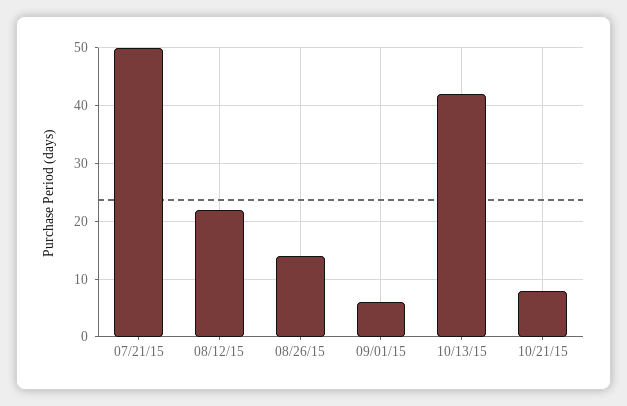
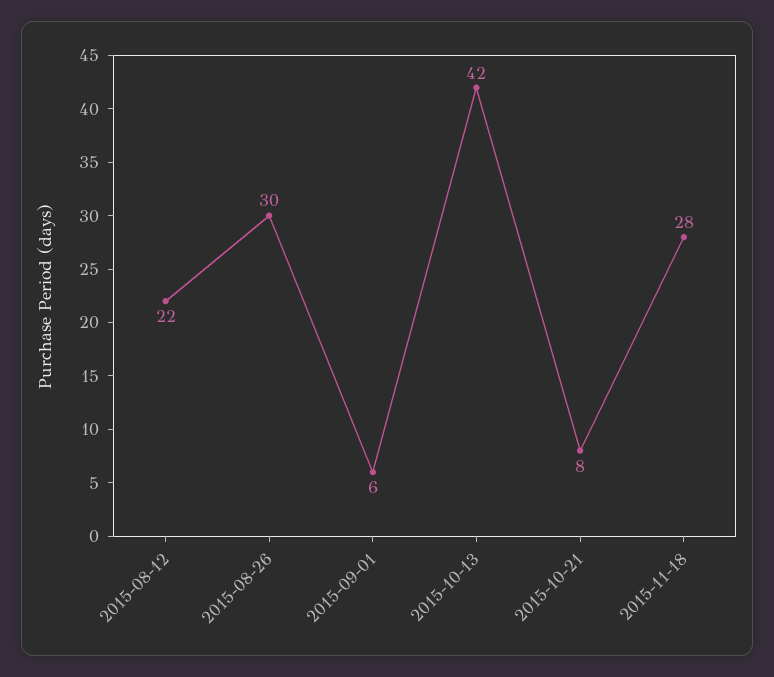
07/21/15: 50 -> none
08/26/15: 15 -> 30
2015-11-18: none -> 28

